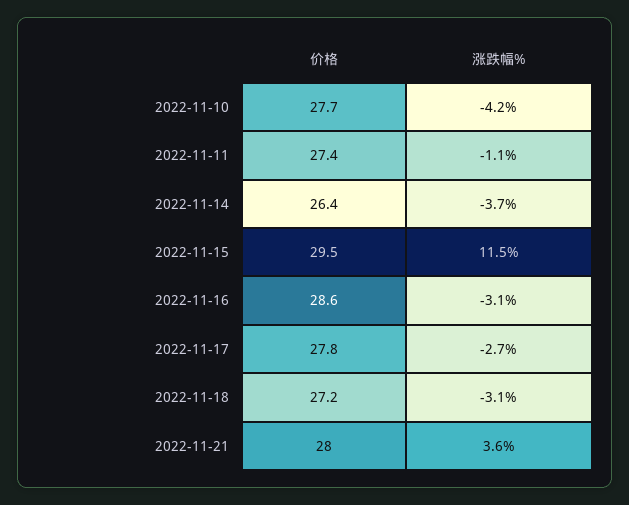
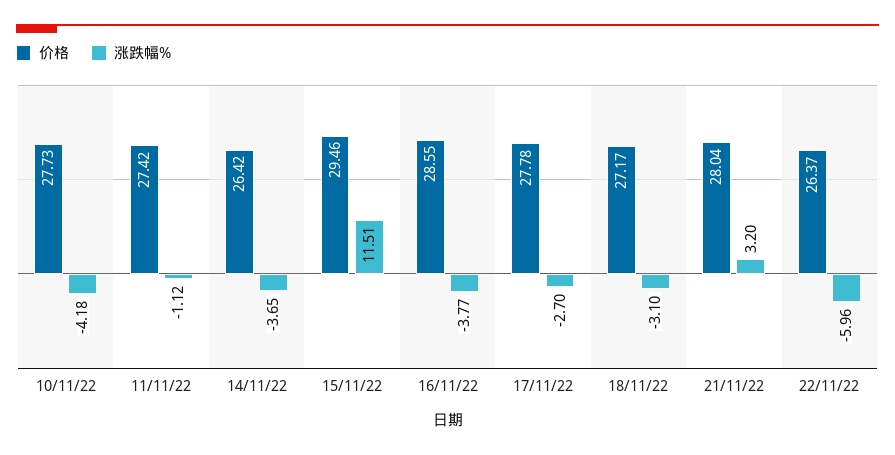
涨跌幅%, 2022-11-16: -3.1 -> -3.77
涨跌幅%, 2022-11-21: 3.6 -> 3.2
价格, 22/11/22: none -> 26.37
涨跌幅%, 22/11/22: none -> -5.96

